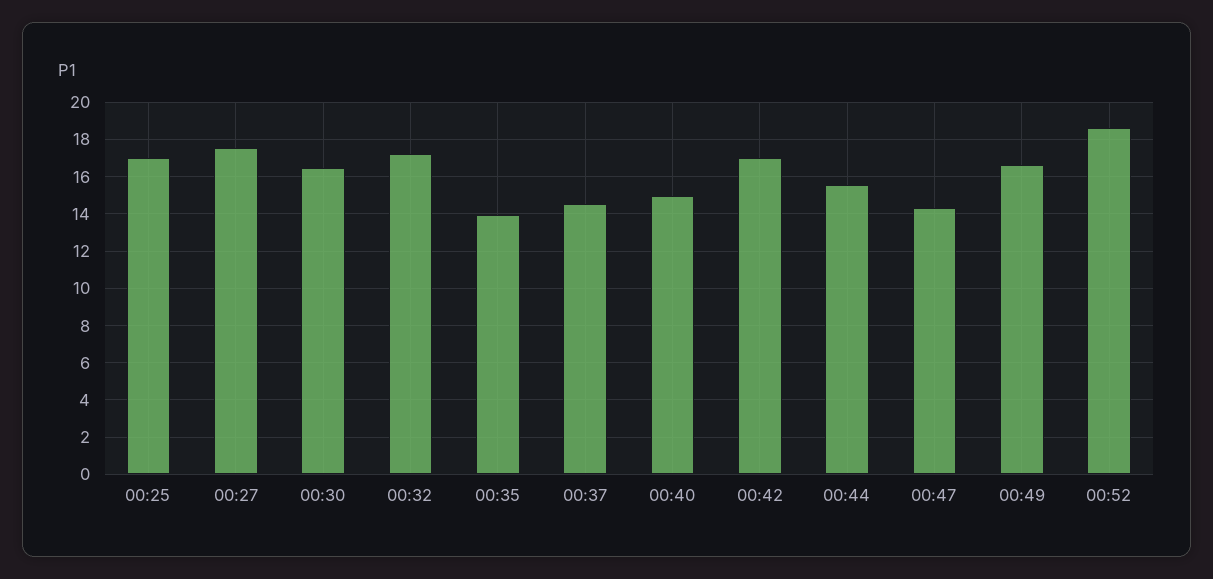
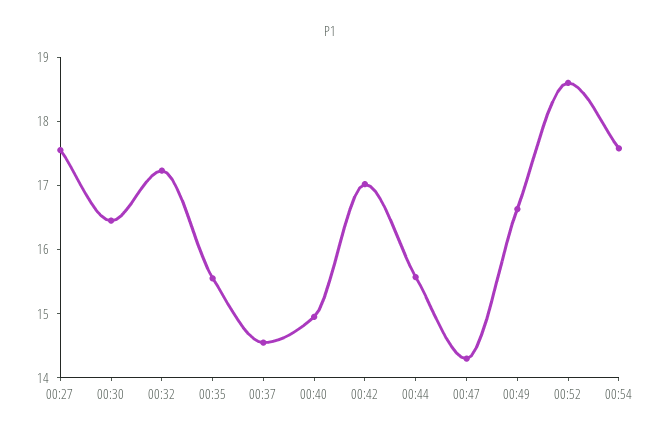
00:25: 17 -> none
00:35: 14 -> 15.6
00:54: none -> 17.6

